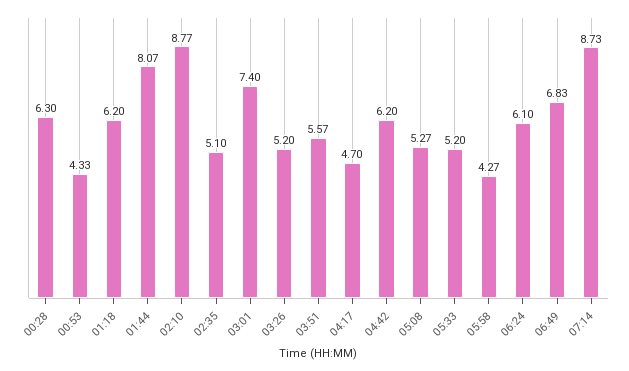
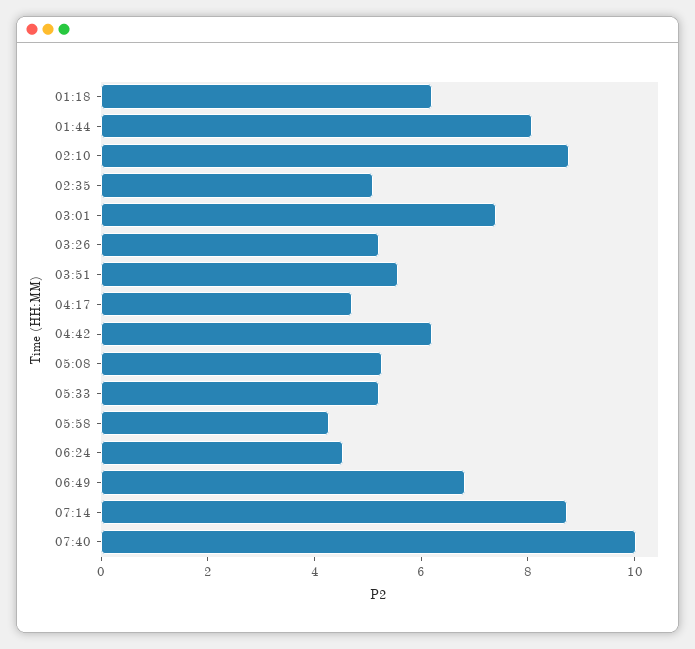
00:28: 6.3 -> none
00:53: 4.33 -> none
06:24: 6.1 -> 4.5
07:40: none -> 10

